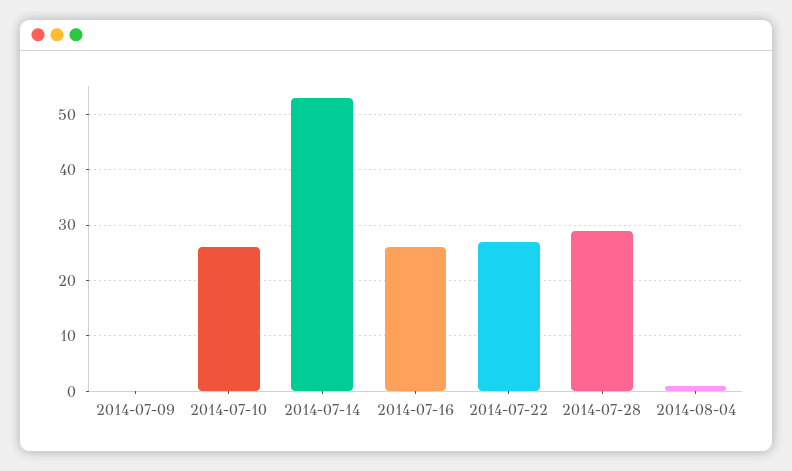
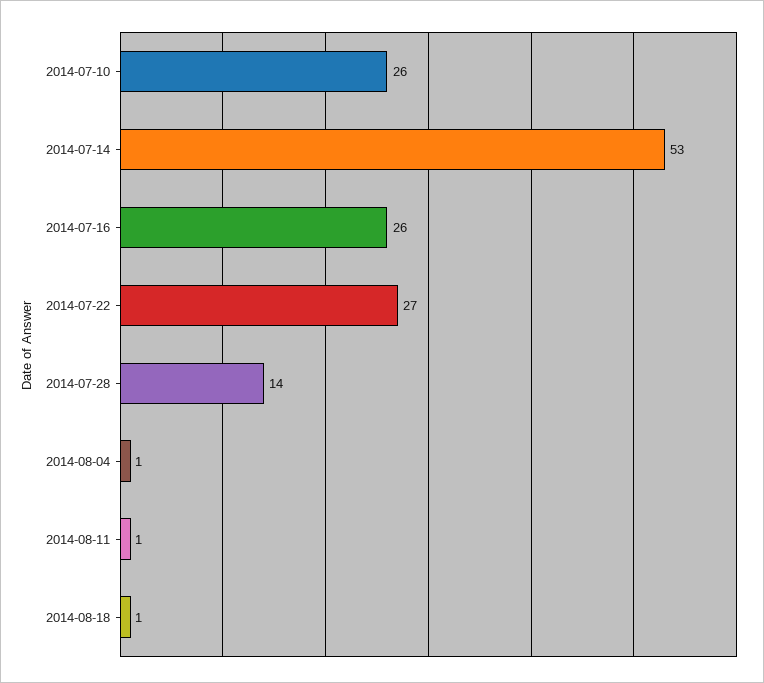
2014-07-09: 0 -> none
2014-07-28: 30 -> 14
2014-08-11: none -> 1
2014-08-18: none -> 1

